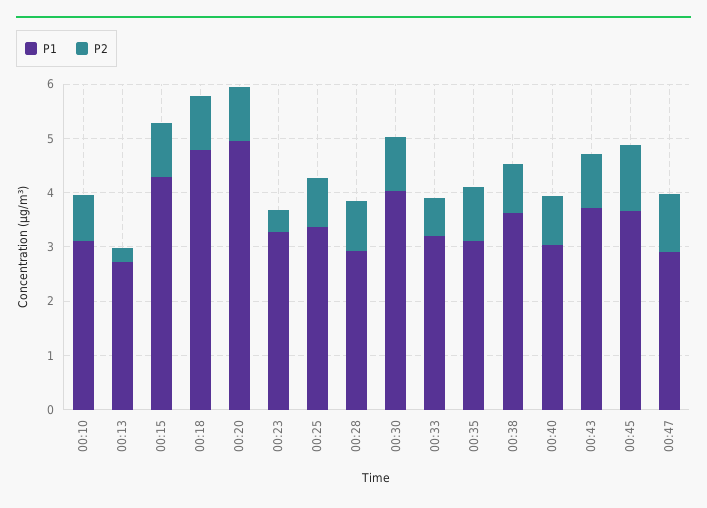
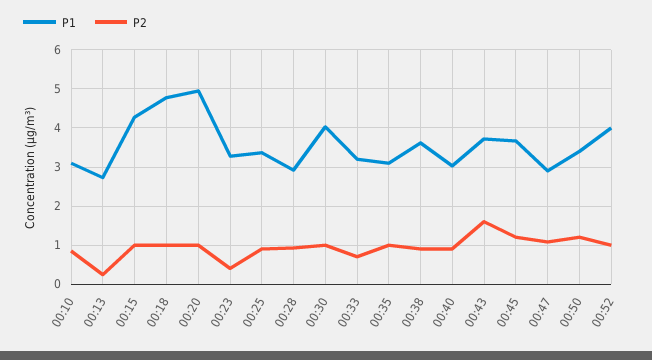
P2, 00:43: 1 -> 1.6
P1, 00:50: none -> 3.4
P2, 00:50: none -> 1.2
P1, 00:52: none -> 4
P2, 00:52: none -> 1

